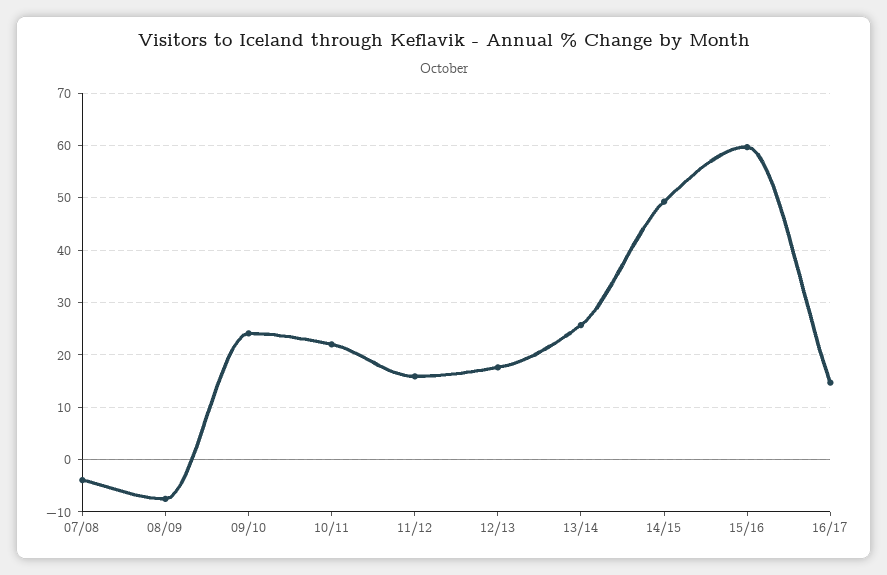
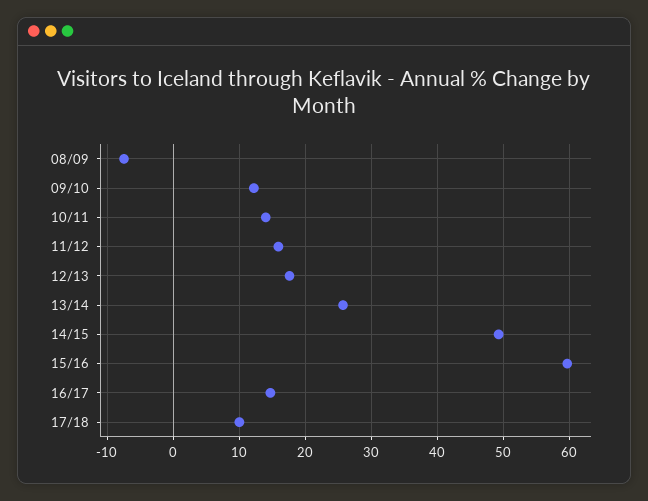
07/08: -4 -> none
09/10: 24 -> 12
10/11: 22 -> 14
17/18: none -> 10

